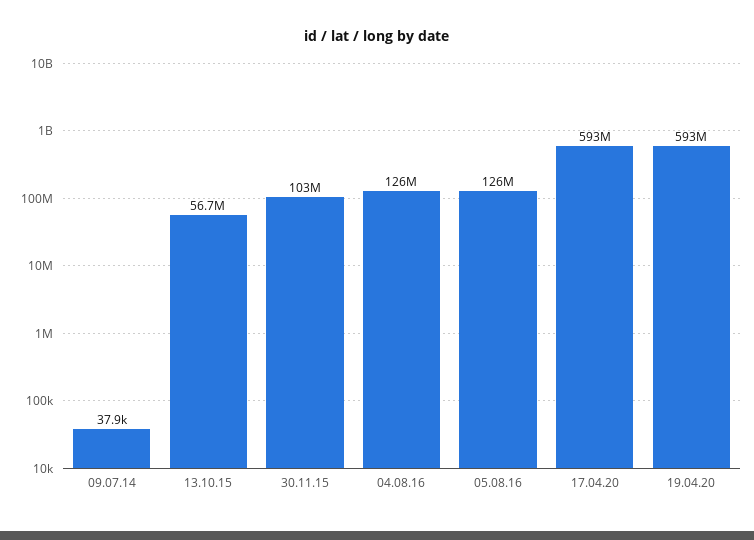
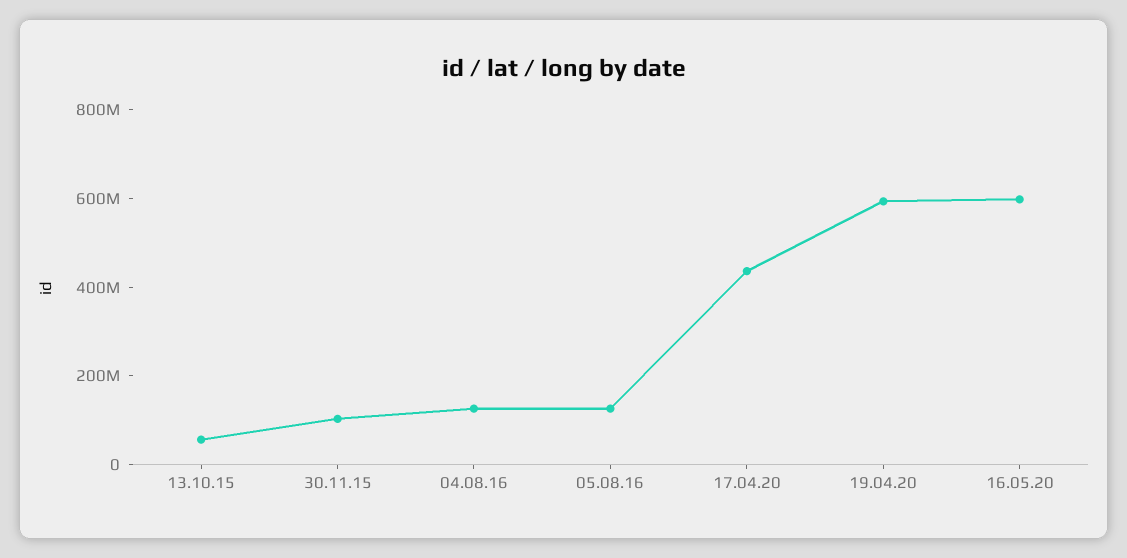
09.07.14: 37900 -> none
17.04.20: 593000000 -> 450000000
16.05.20: none -> 600000000

